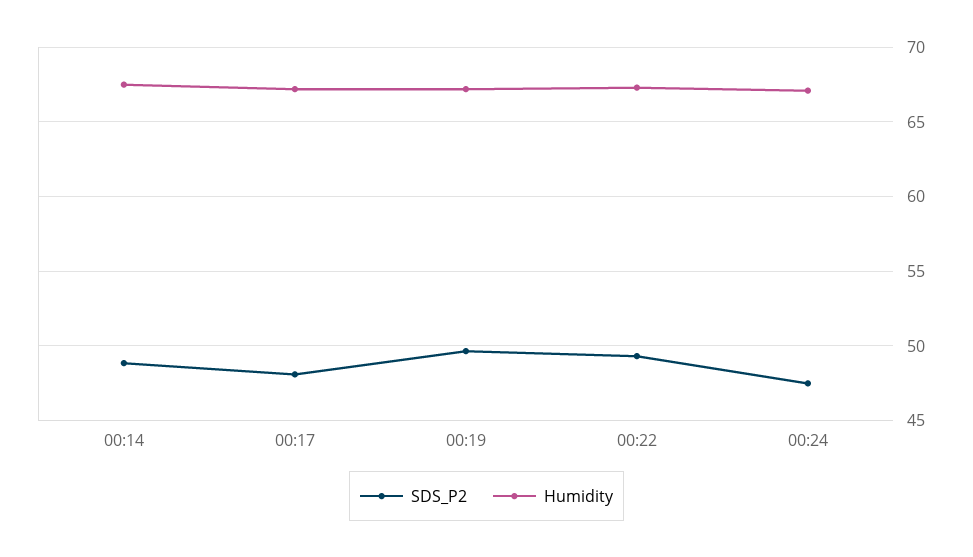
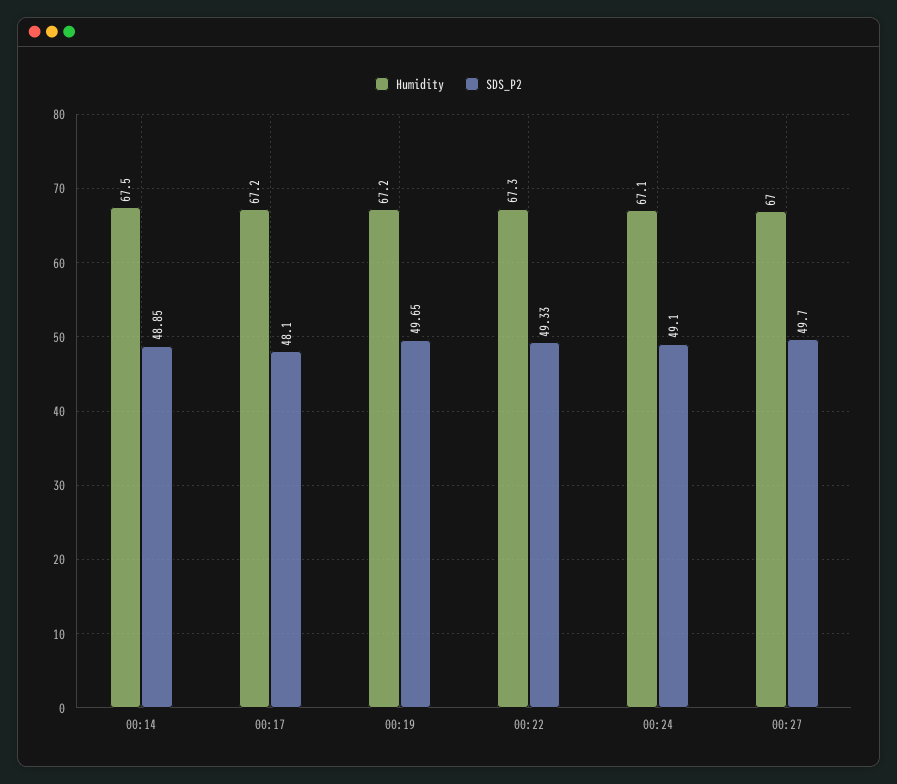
SDS_P2, 00:24: 47.5 -> 49.1
Humidity, 00:27: none -> 67
SDS_P2, 00:27: none -> 49.7

